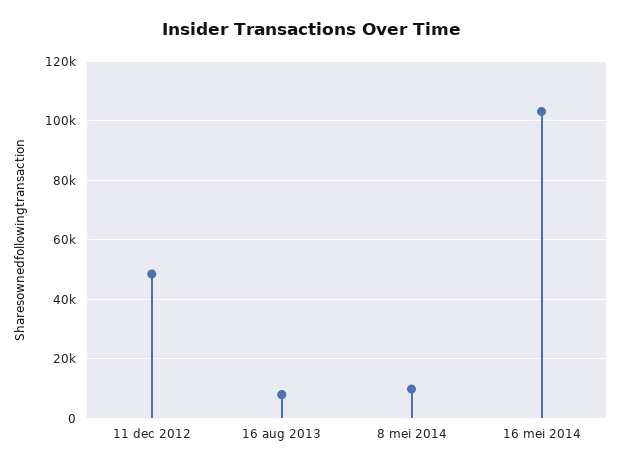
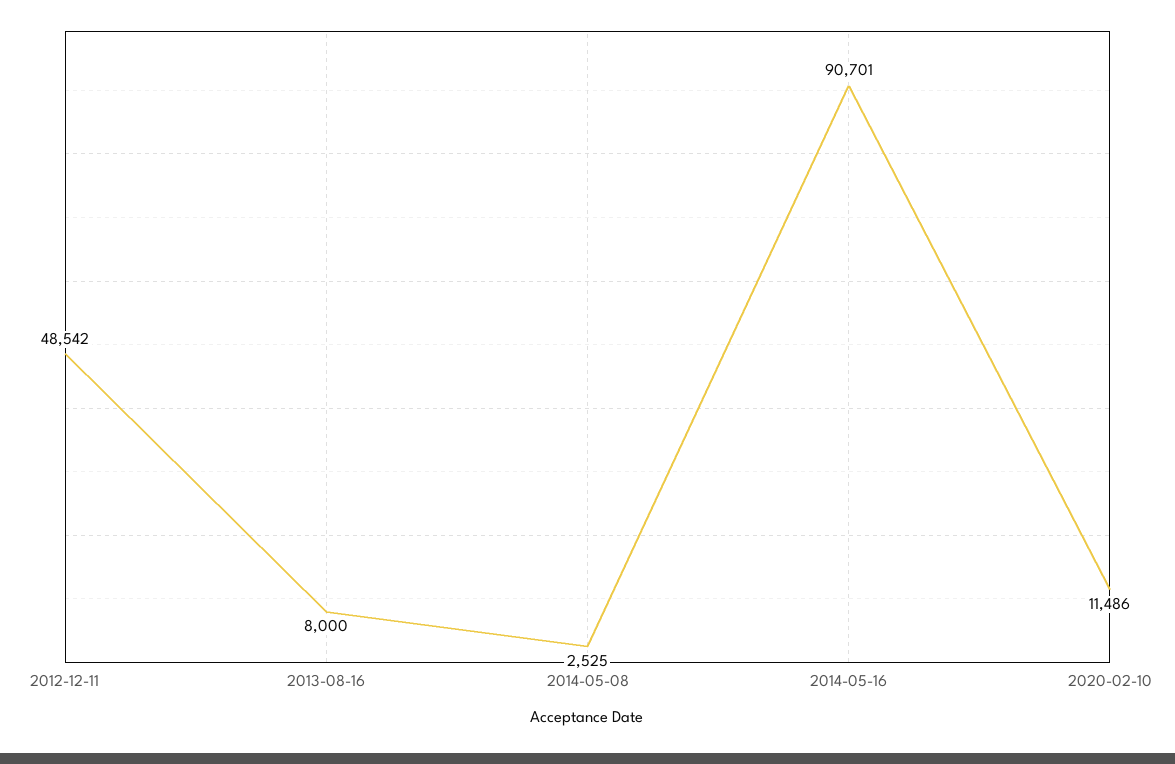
8 mei 2014: 10000 -> 2525
16 mei 2014: 102500 -> 90701
2020-02-10: none -> 11486

